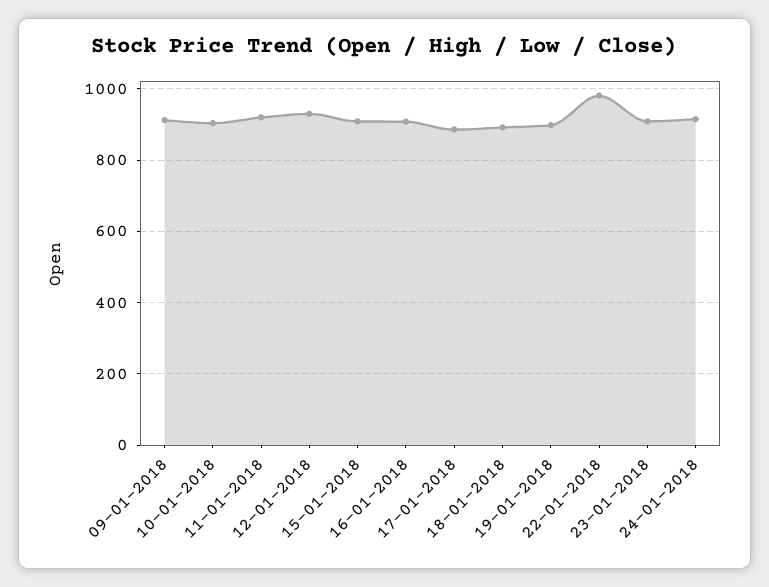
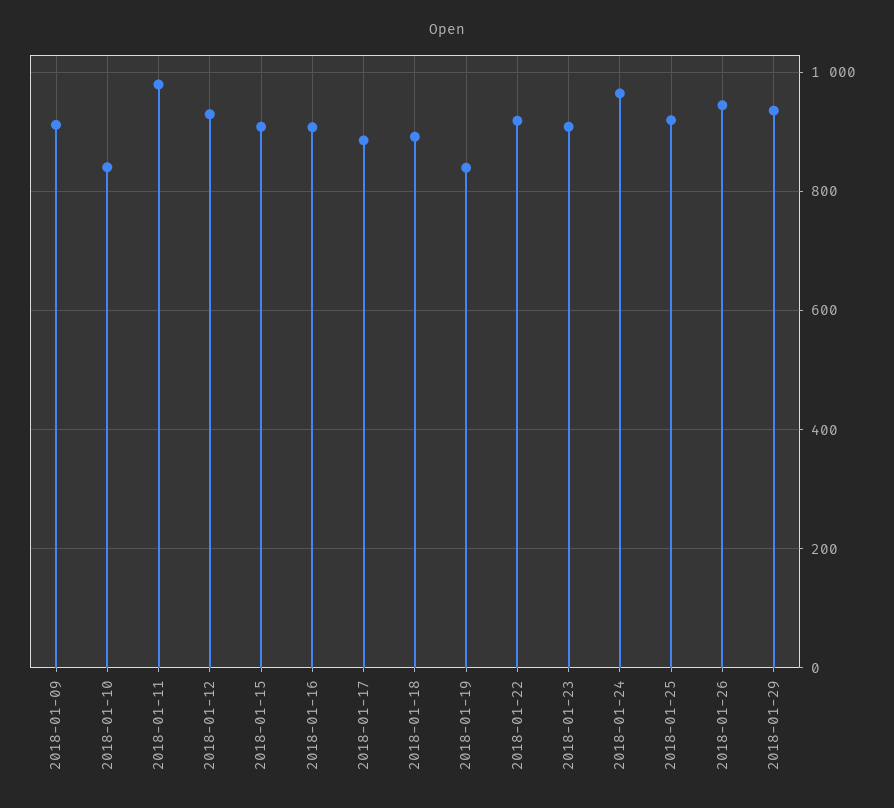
10-01-2018: 900 -> 840
11-01-2018: 920 -> 980
19-01-2018: 900 -> 840
22-01-2018: 980 -> 920
24-01-2018: 920 -> 960
2018-01-25: none -> 920
2018-01-26: none -> 940
2018-01-29: none -> 940

